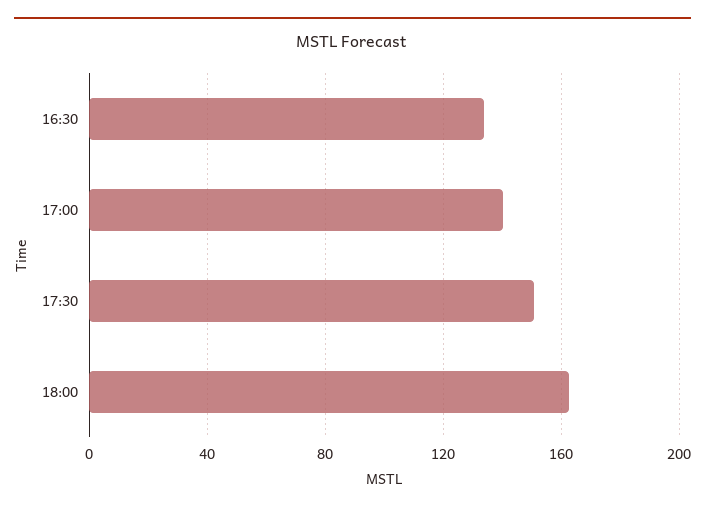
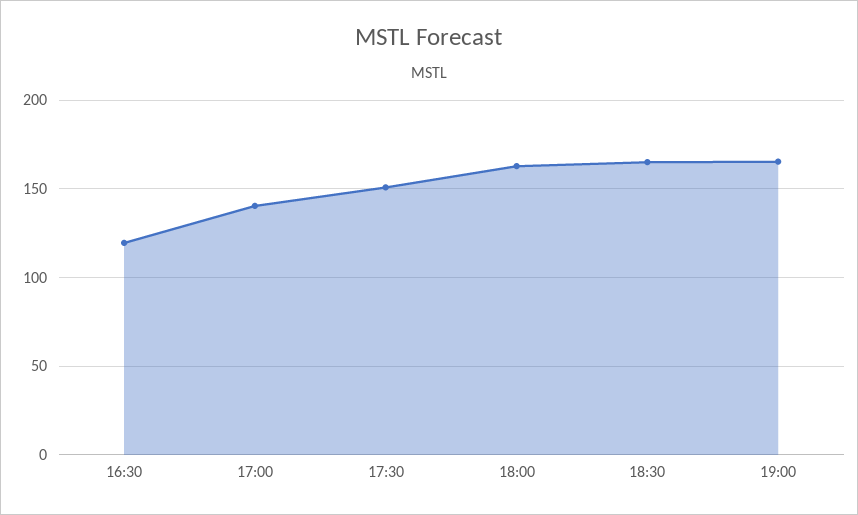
16:30: 135 -> 120
18:30: none -> 165
19:00: none -> 165

